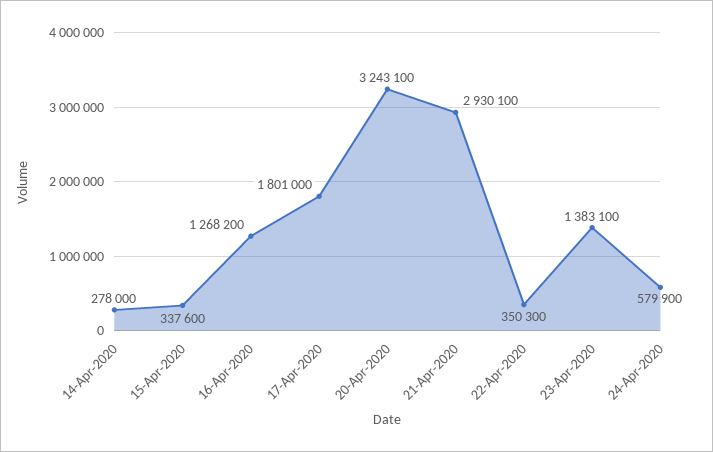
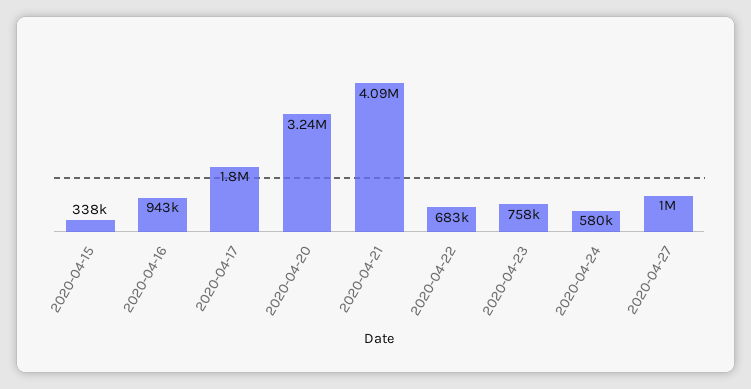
14-Apr-2020: 278000 -> none
16-Apr-2020: 1268200 -> 943000
21-Apr-2020: 2930100 -> 4090000
22-Apr-2020: 350300 -> 683000
23-Apr-2020: 1383100 -> 758000
2020-04-27: none -> 1000000

